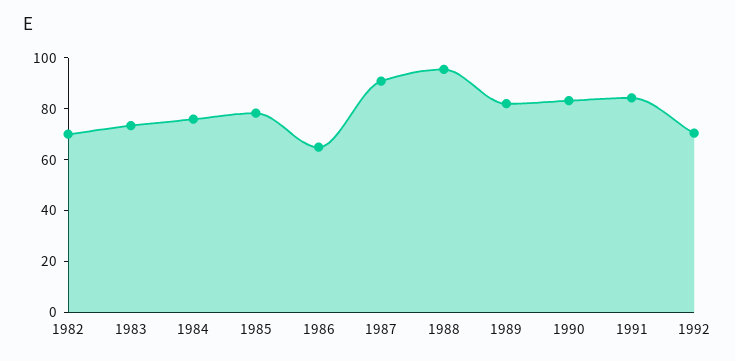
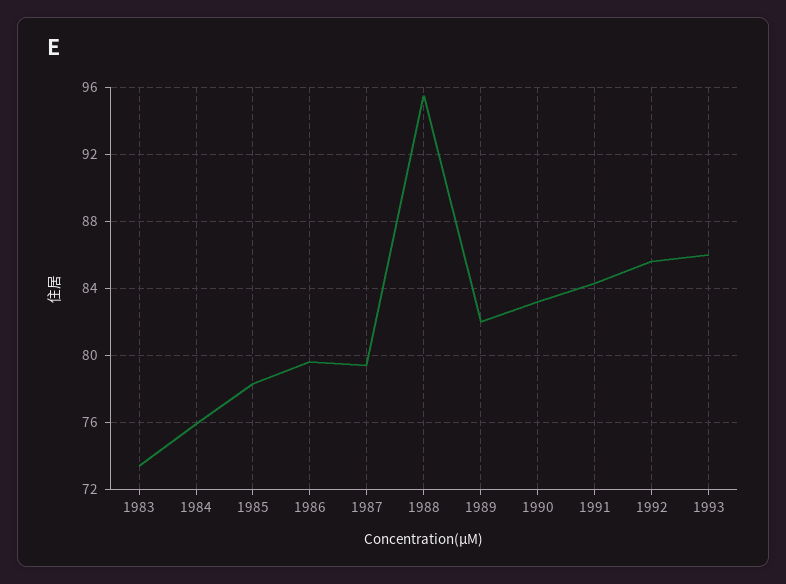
1982: 70 -> none
1986: 65 -> 79.5
1987: 90 -> 79.5
1992: 70 -> 85.5
1993: none -> 86

